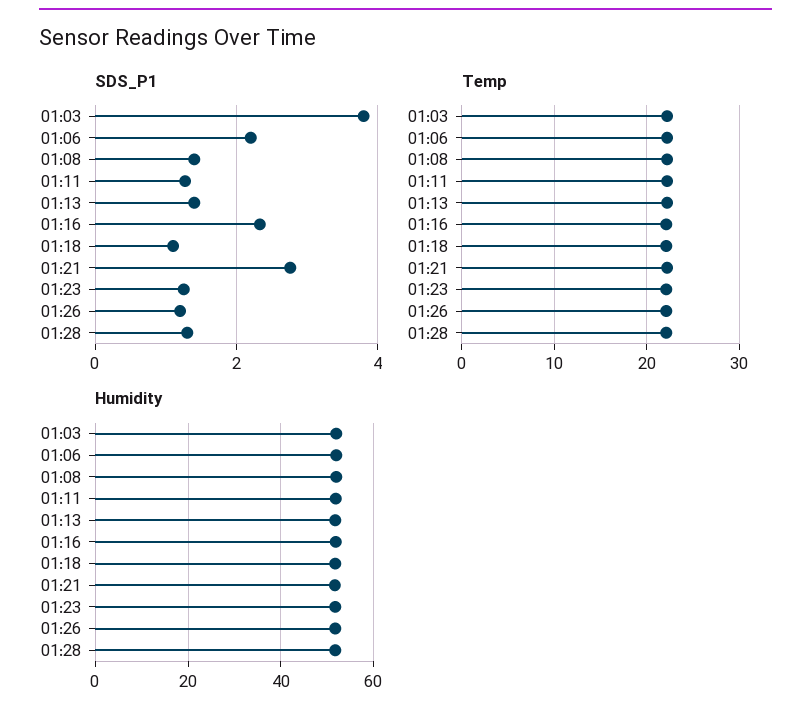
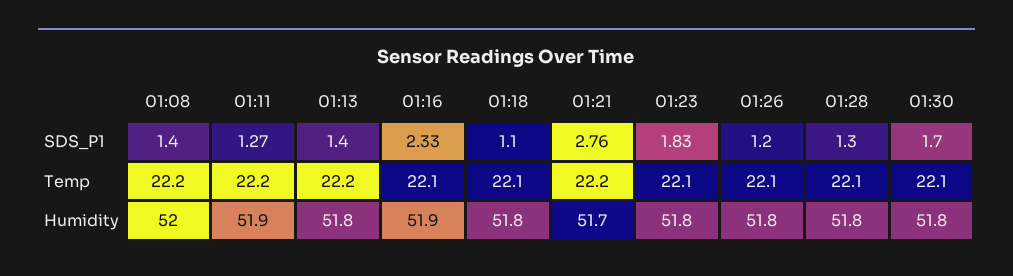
SDS_P1, 01:03: 3.8 -> none
SDS_P1, 01:06: 2.2 -> none
SDS_P1, 01:23: 1.2 -> 1.83
Temp, 01:03: 22 -> none
Temp, 01:06: 22 -> none
Humidity, 01:03: 52 -> none
Humidity, 01:06: 52 -> none
SDS_P1, 01:30: none -> 1.7
Temp, 01:30: none -> 22.1
Humidity, 01:30: none -> 51.8

